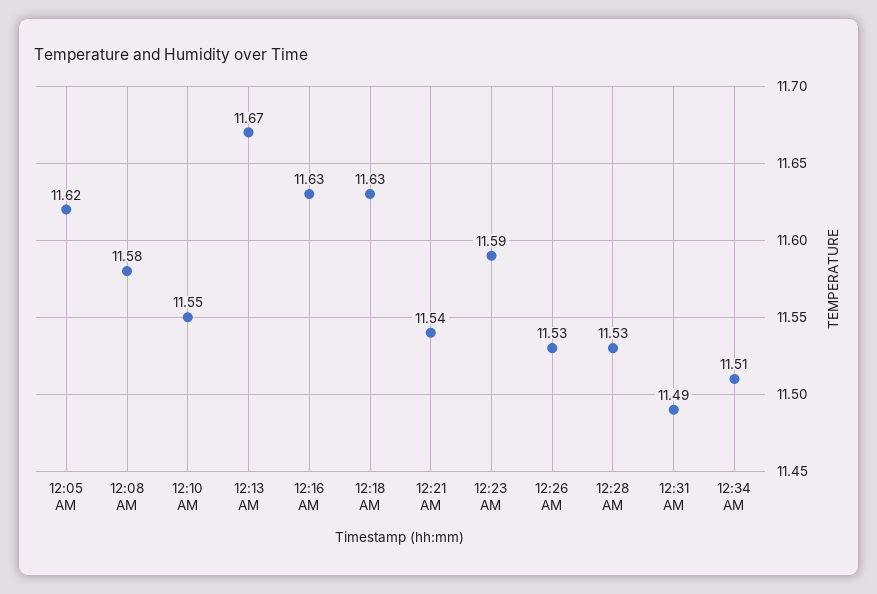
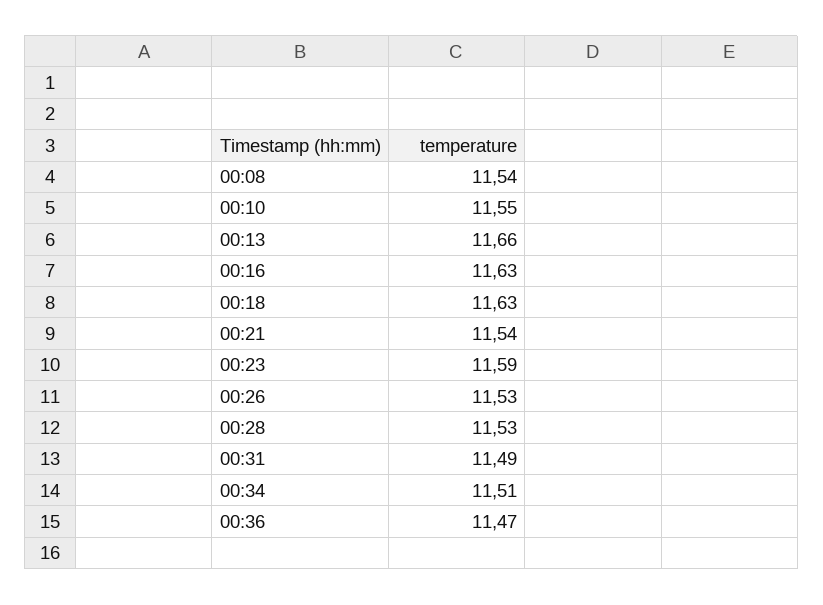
12:05 AM: 11.62 -> none
12:08 AM: 11.58 -> 11.54
12:13 AM: 11.67 -> 11.66
00:36: none -> 11.47

